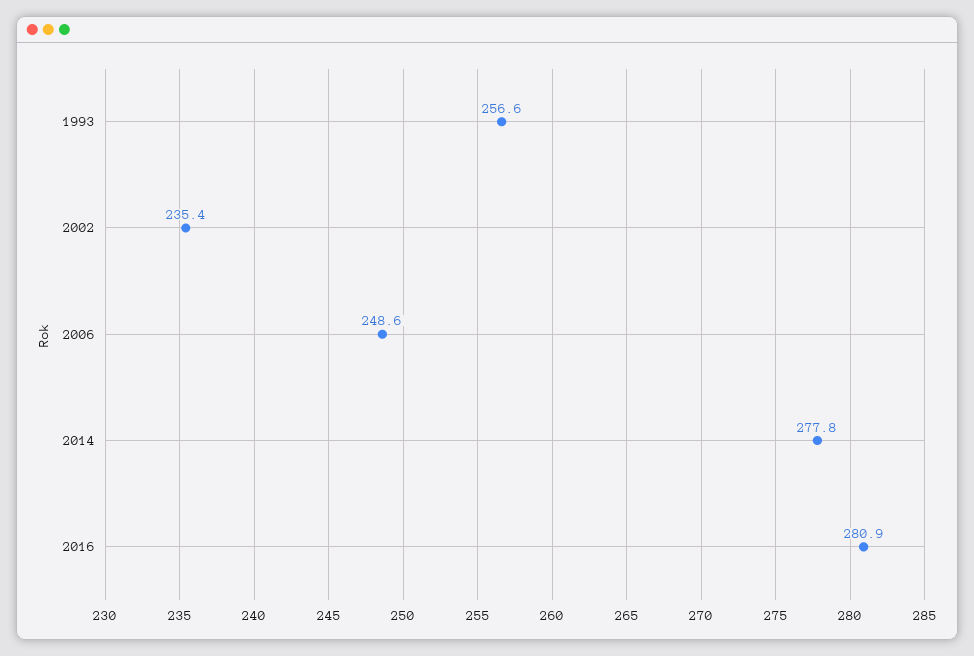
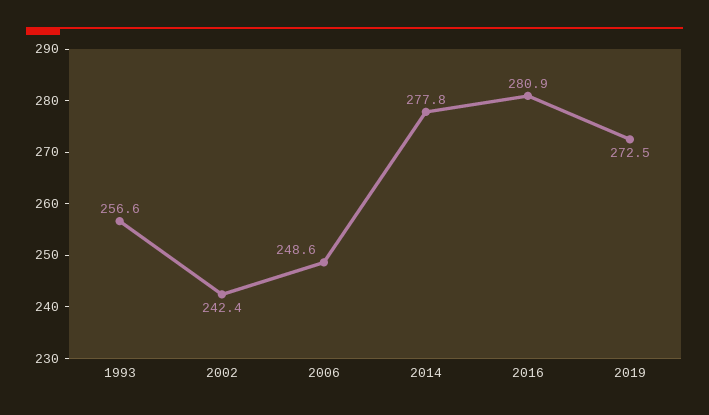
2002: 235.4 -> 242.4
2019: none -> 272.5

